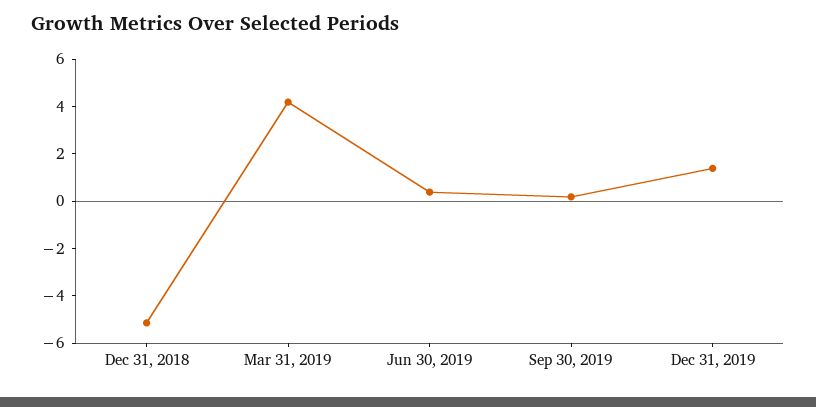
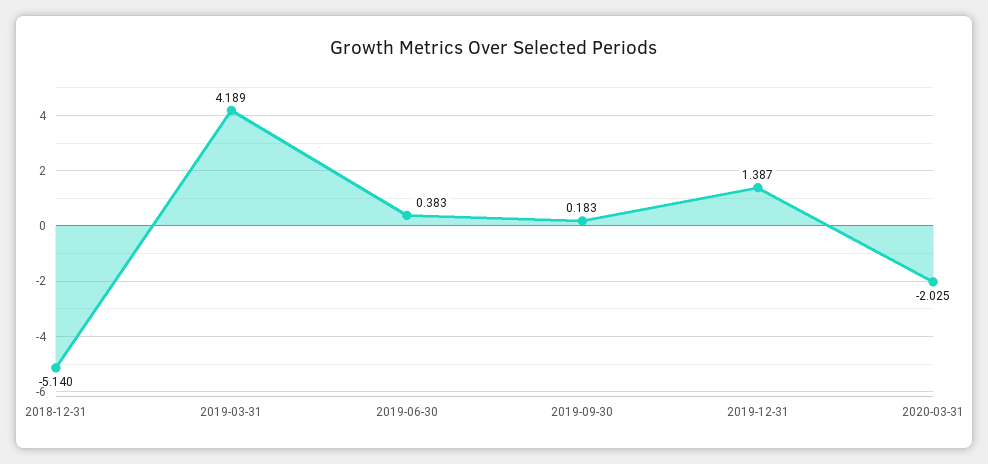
2020-03-31: none -> -2.025

